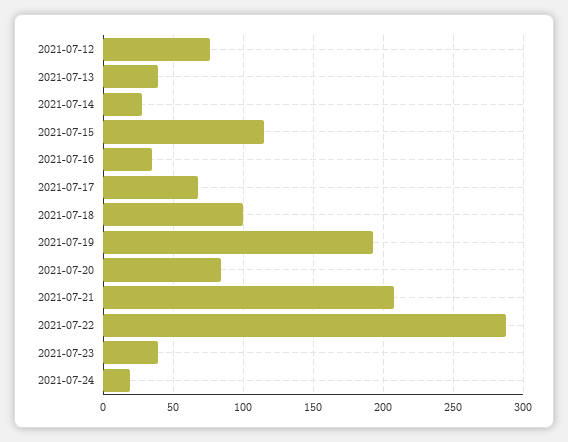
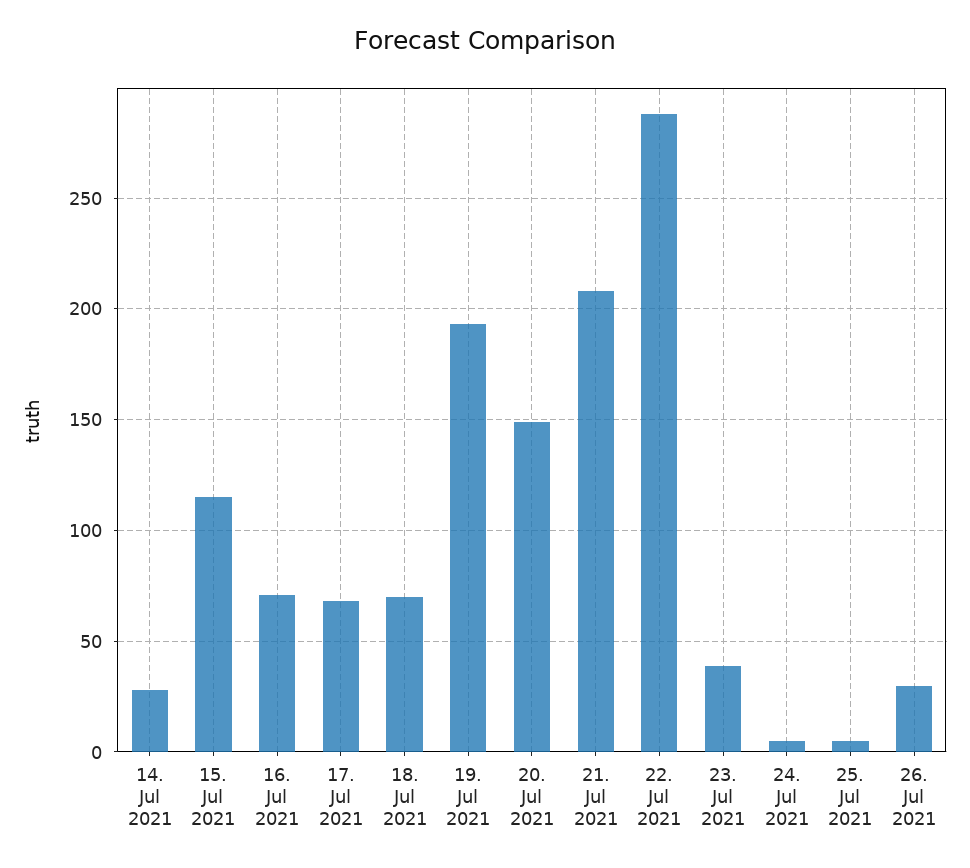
2021-07-12: 75 -> none
2021-07-13: 40 -> none
2021-07-16: 35 -> 70
2021-07-18: 100 -> 70
2021-07-20: 85 -> 150
2021-07-24: 20 -> 5
25. Jul 2021: none -> 5
26. Jul 2021: none -> 30

